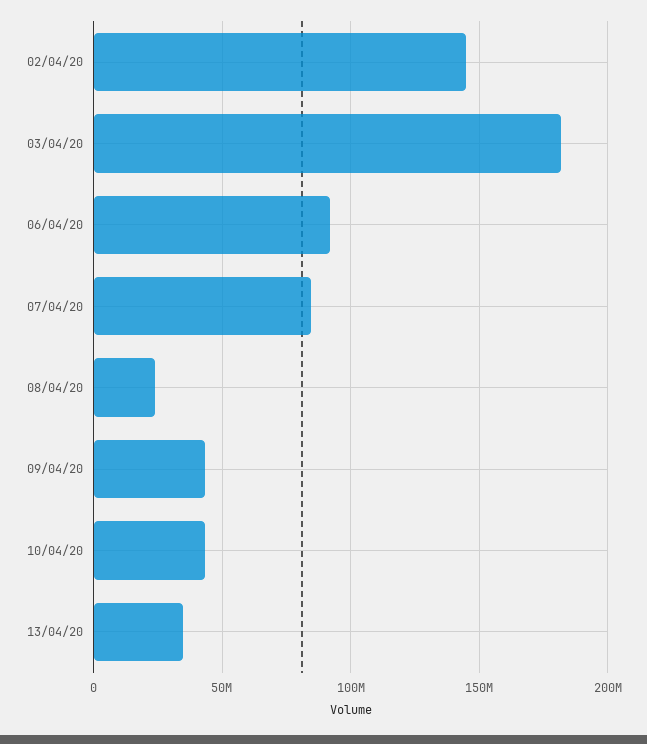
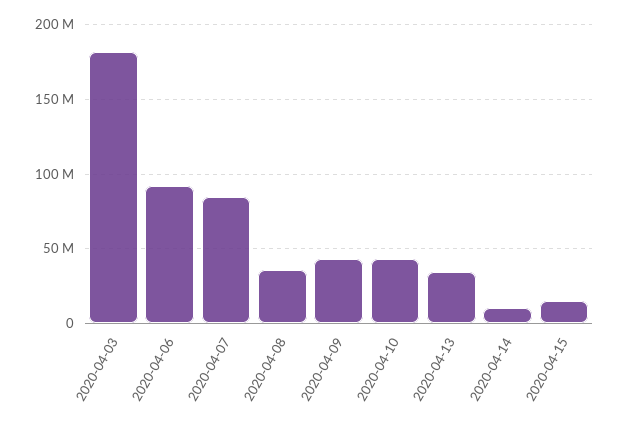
02/04/20: 145000000 -> none
08/04/20: 25000000 -> 35000000
2020-04-14: none -> 10000000
2020-04-15: none -> 15000000

